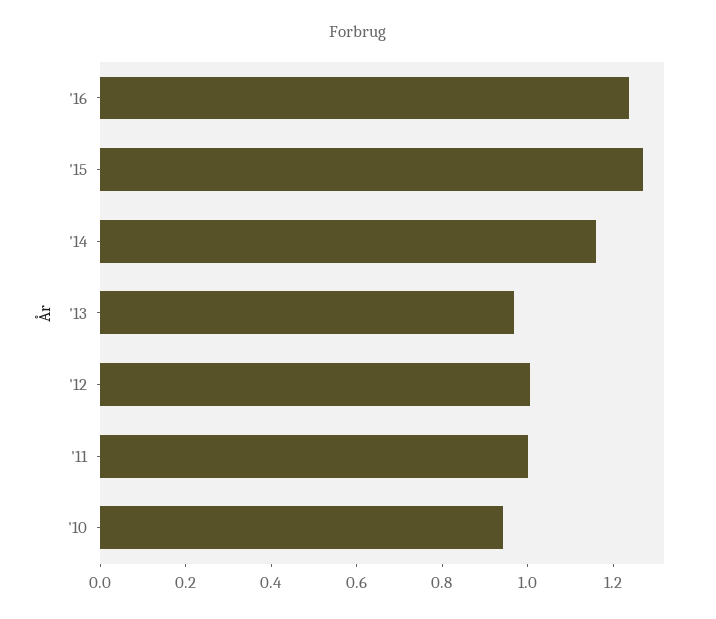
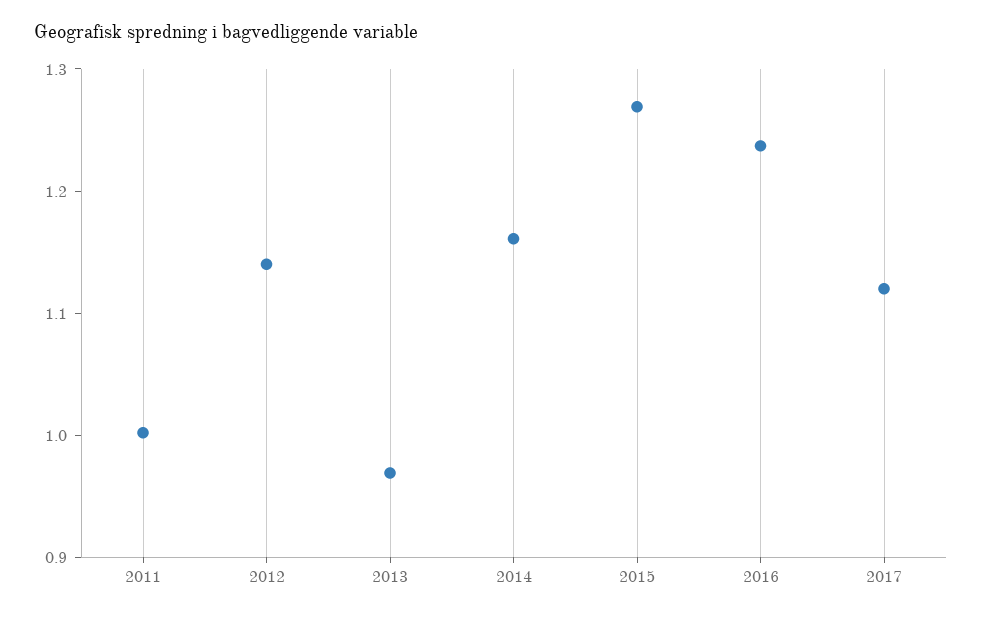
'12: 1 -> 1.14
'10: 0.95 -> none
2017: none -> 1.12

